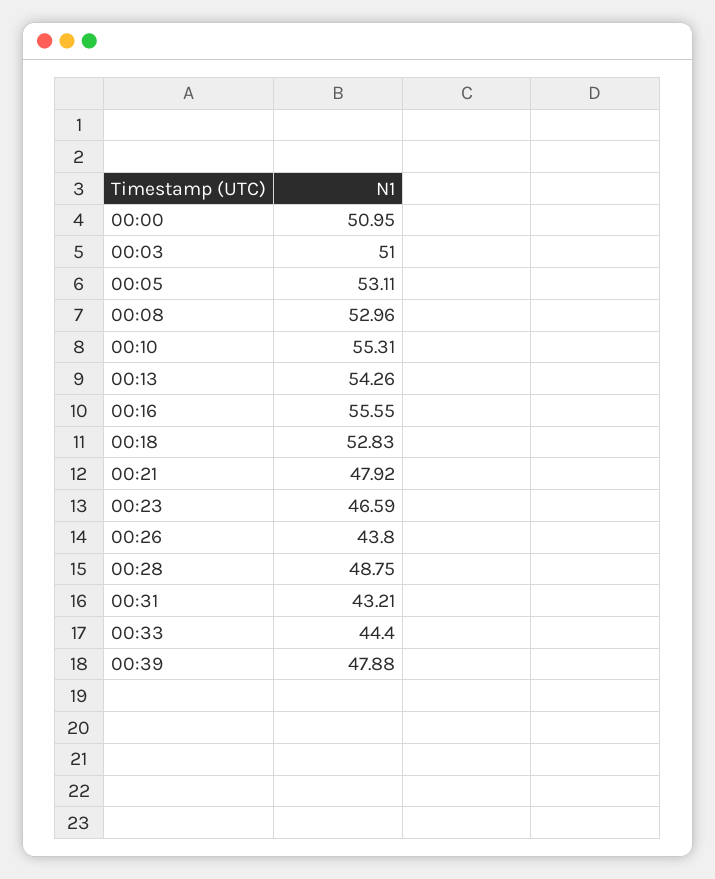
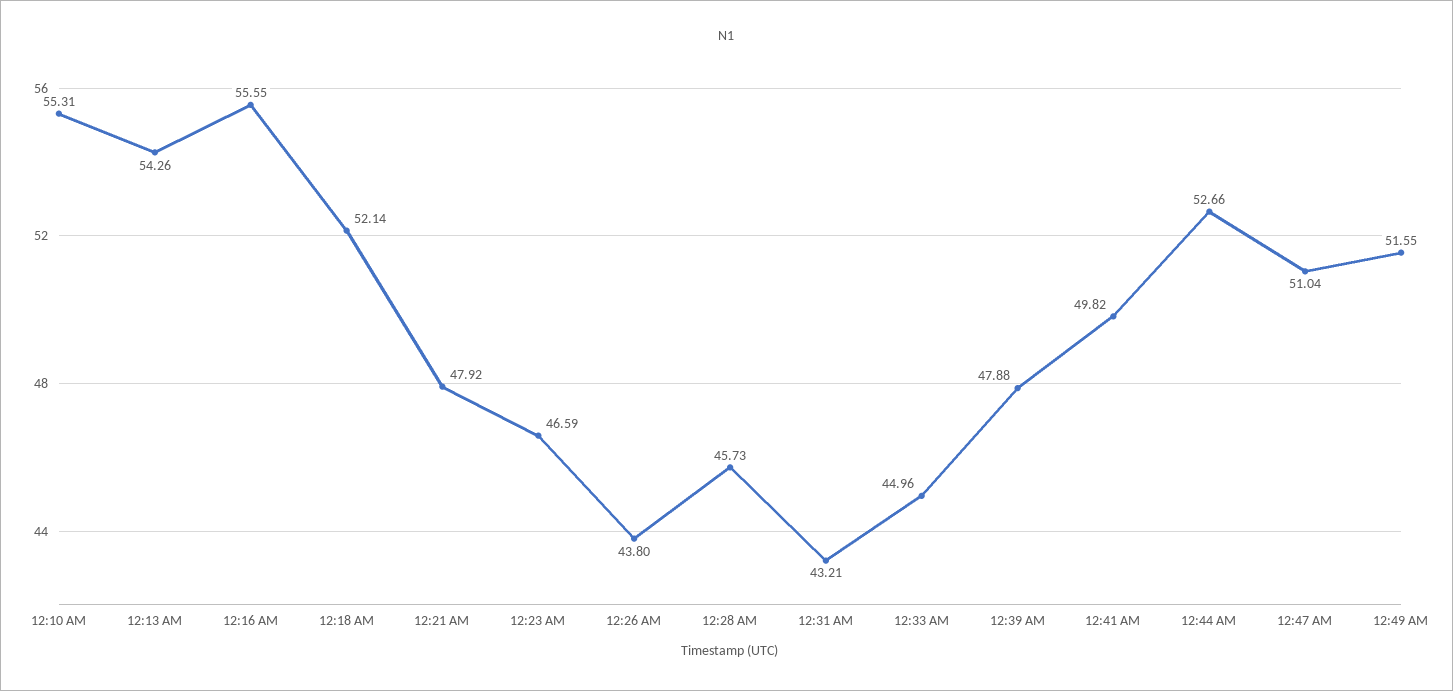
00:00: 50.95 -> none
00:03: 51 -> none
00:05: 53.11 -> none
00:08: 52.96 -> none
00:18: 52.83 -> 52.14
00:28: 48.75 -> 45.73
00:33: 44.4 -> 44.96
12:41 AM: none -> 49.82
12:44 AM: none -> 52.66
12:47 AM: none -> 51.04
12:49 AM: none -> 51.55

